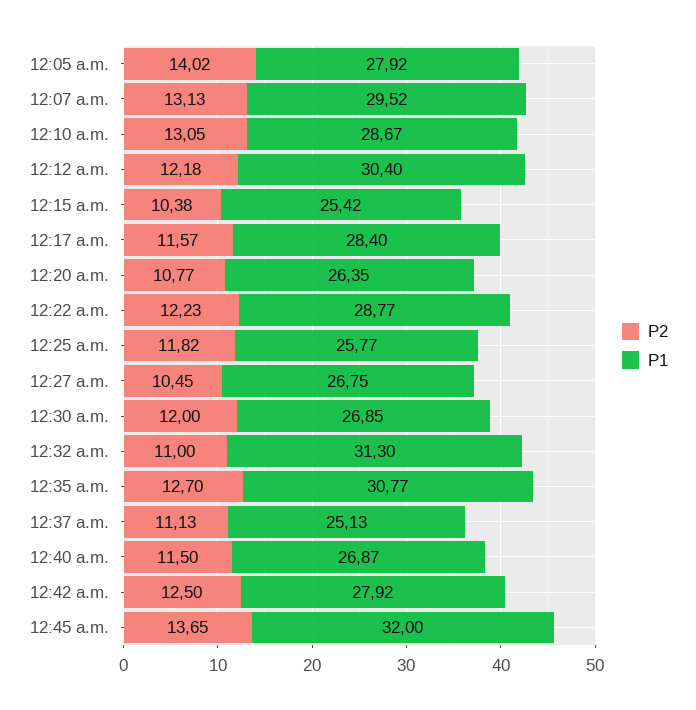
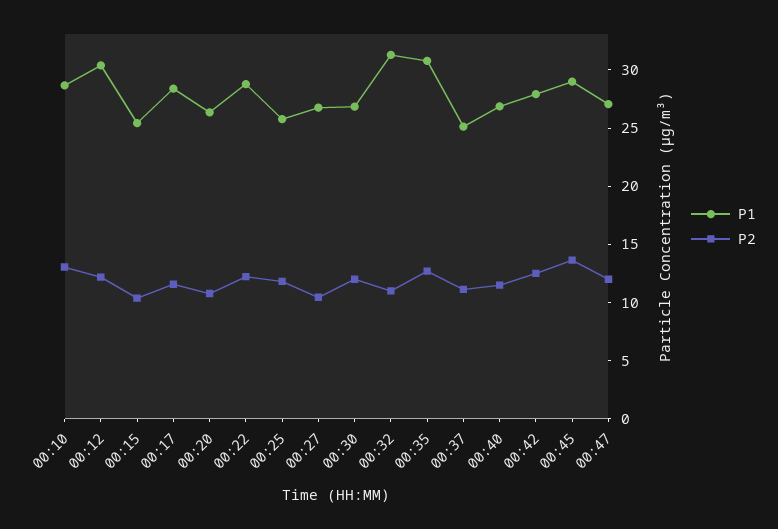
P2, 12:05 a.m.: 14.02 -> none
P1, 12:05 a.m.: 27.92 -> none
P2, 12:07 a.m.: 13.13 -> none
P1, 12:07 a.m.: 29.52 -> none
P1, 12:45 a.m.: 32 -> 29
P1, 00:47: none -> 27
P2, 00:47: none -> 12

